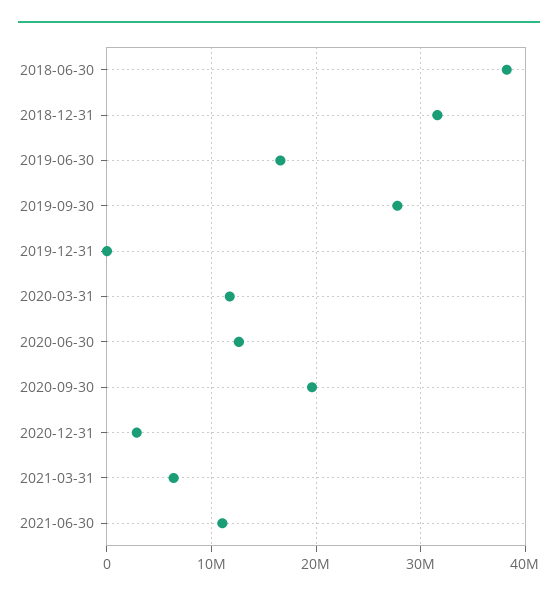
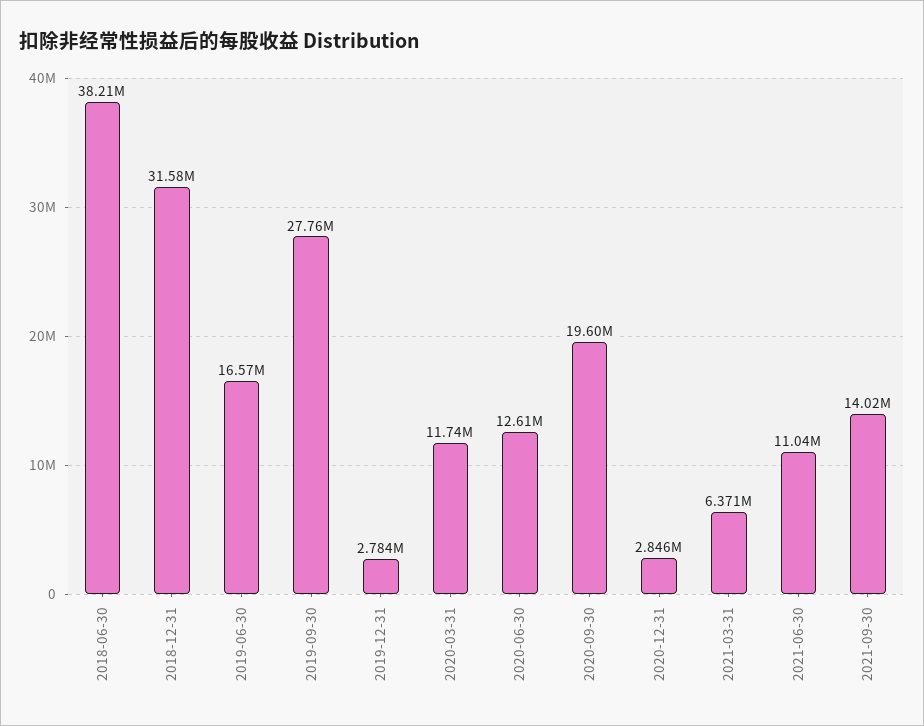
2019-12-31: 0 -> 2784000
2021-09-30: none -> 14020000

